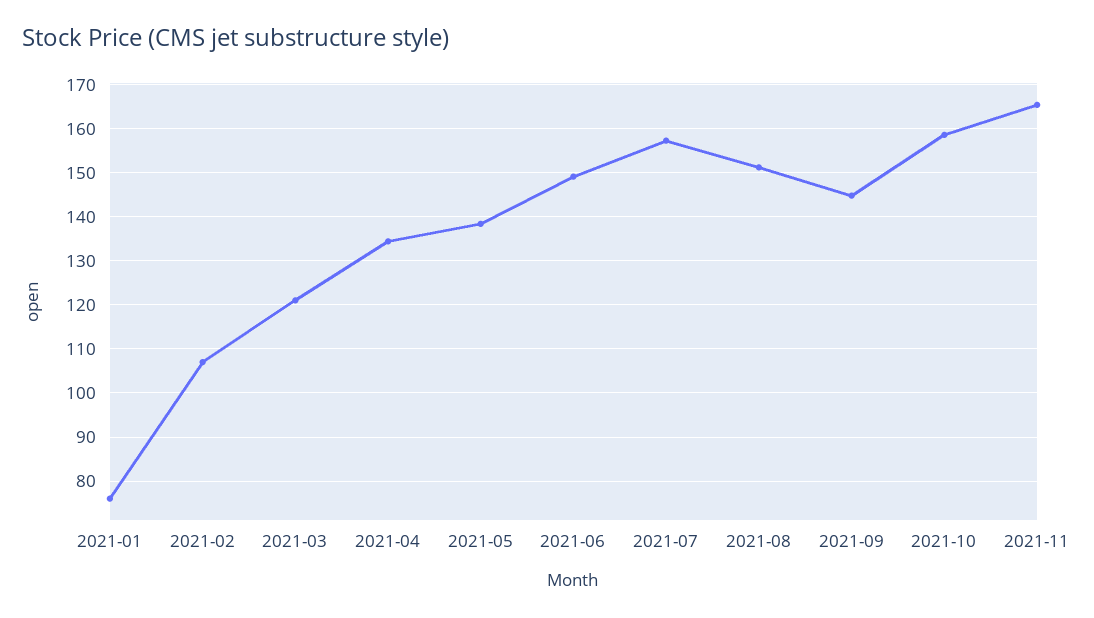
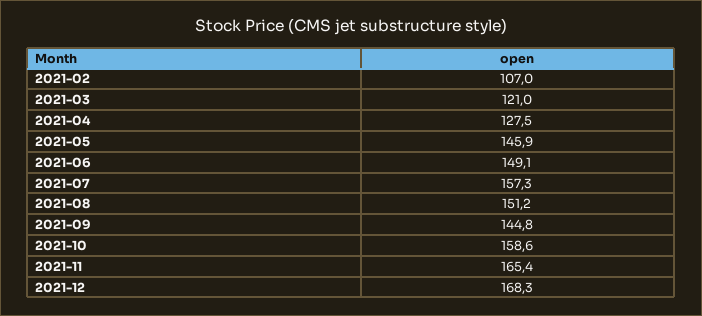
2021-01: 76 -> none
2021-04: 134 -> 127.5
2021-05: 138 -> 145.9
2021-12: none -> 168.3

